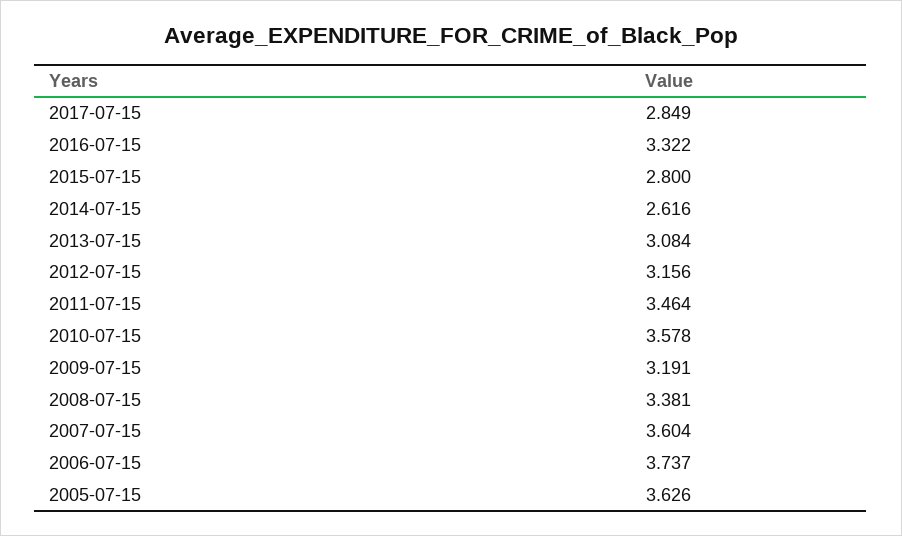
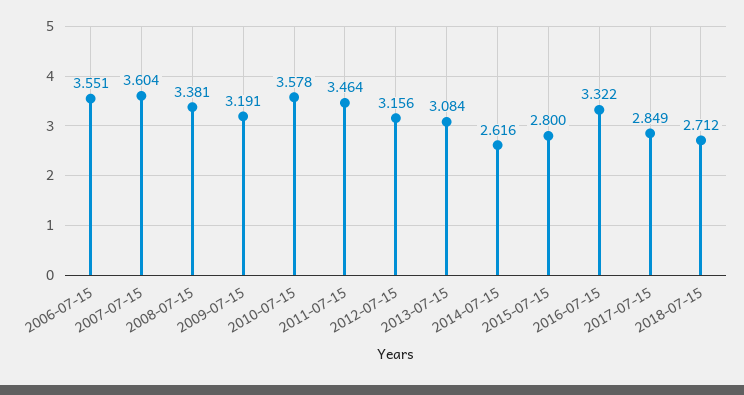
2006-07-15: 3.737 -> 3.551
2005-07-15: 3.626 -> none
2018-07-15: none -> 2.712

